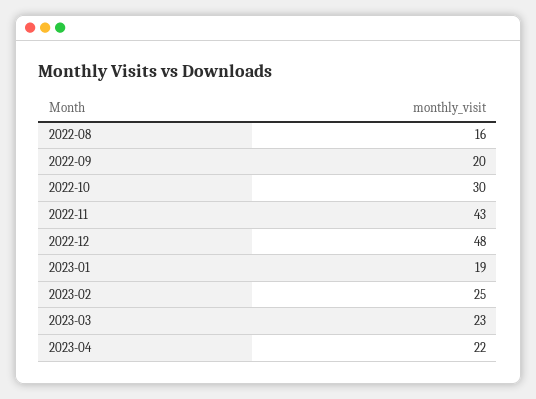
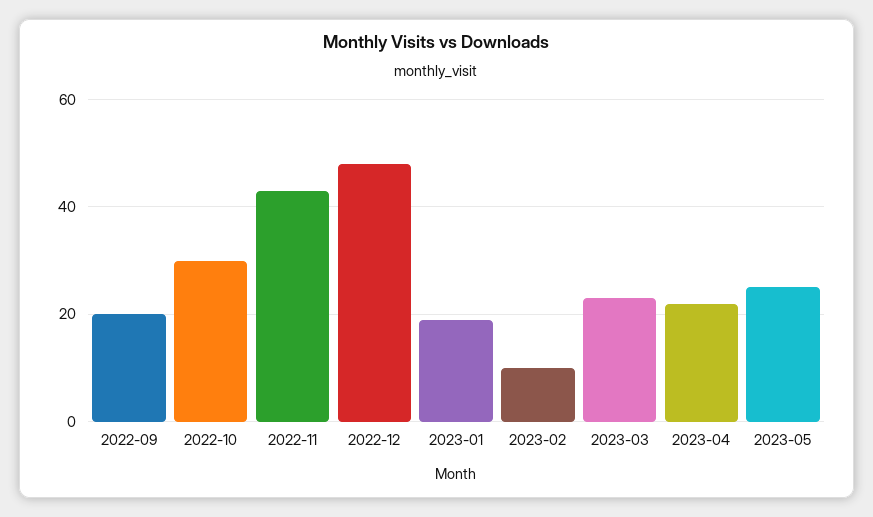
2022-08: 16 -> none
2023-02: 25 -> 10
2023-05: none -> 25

